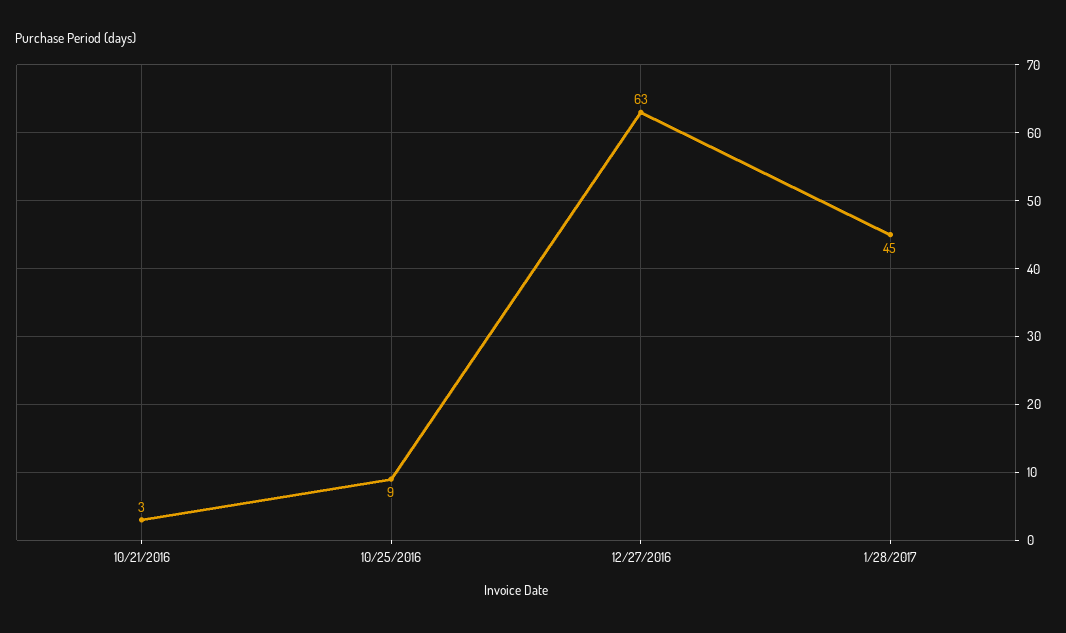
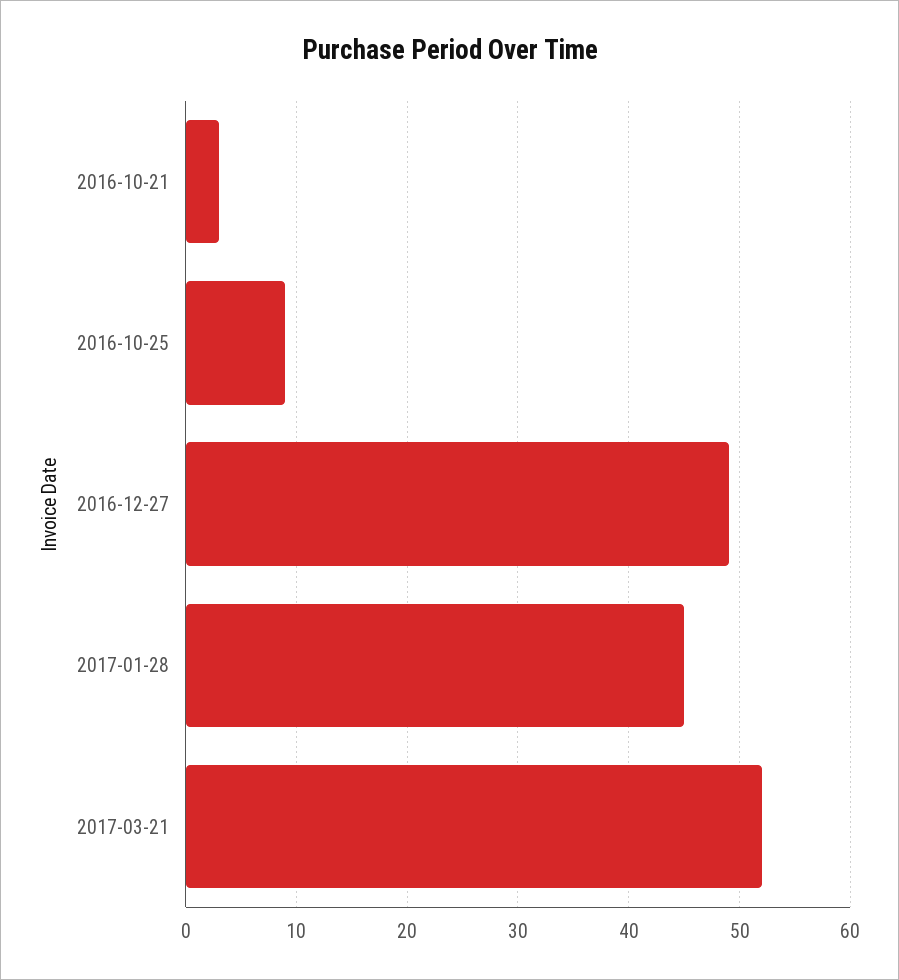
12/27/2016: 63 -> 49
2017-03-21: none -> 52

